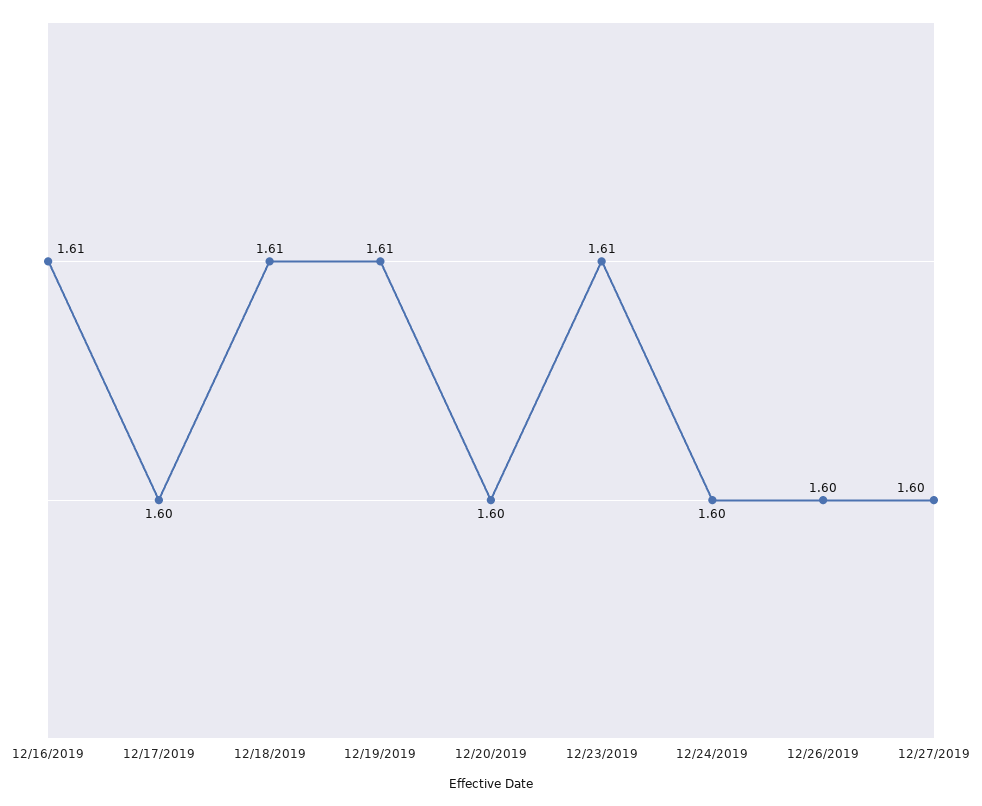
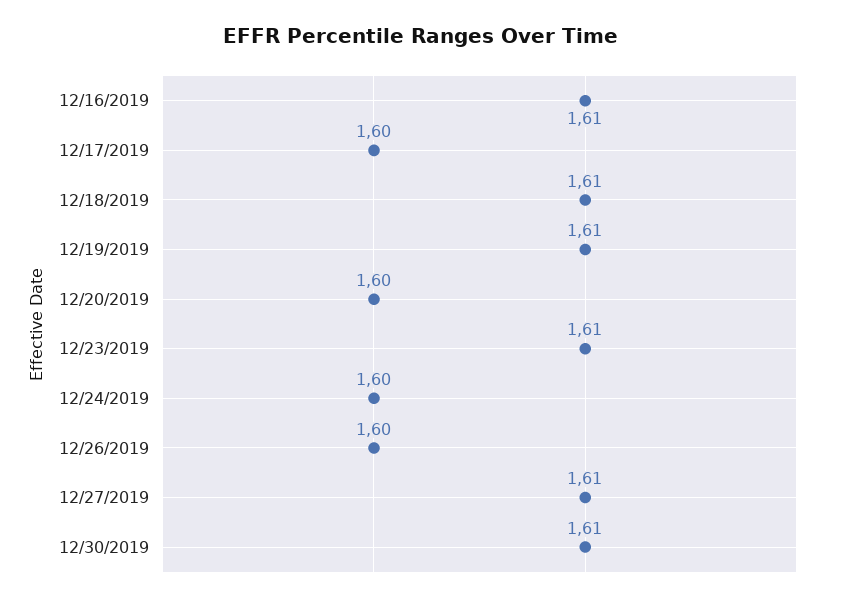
12/27/2019: 1.6 -> 1.61
12/30/2019: none -> 1.61

